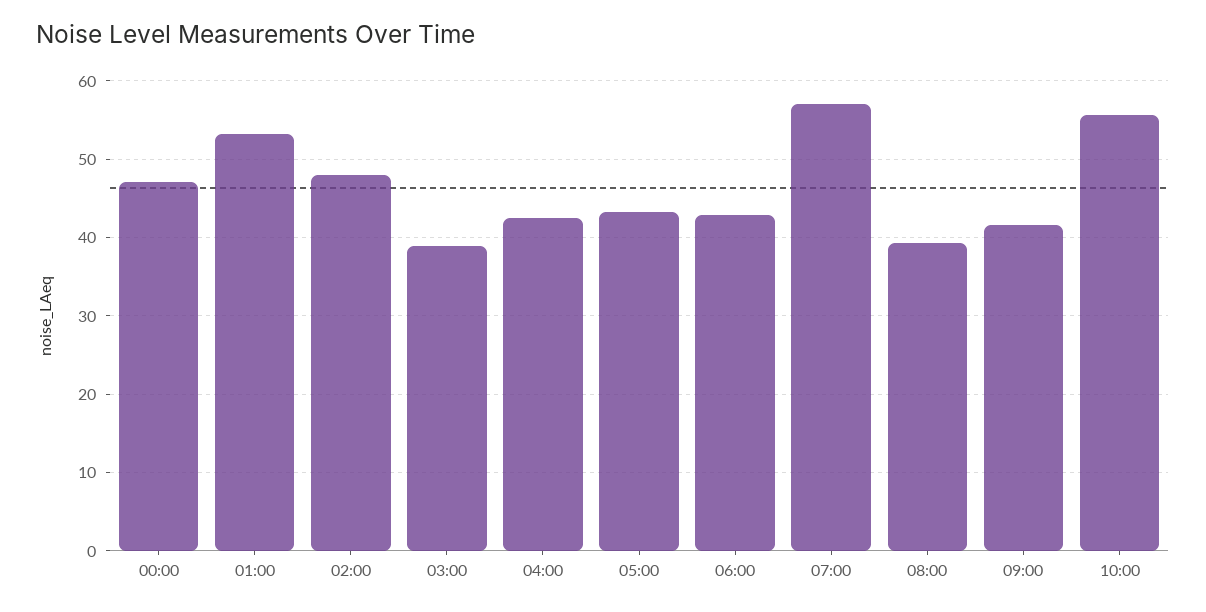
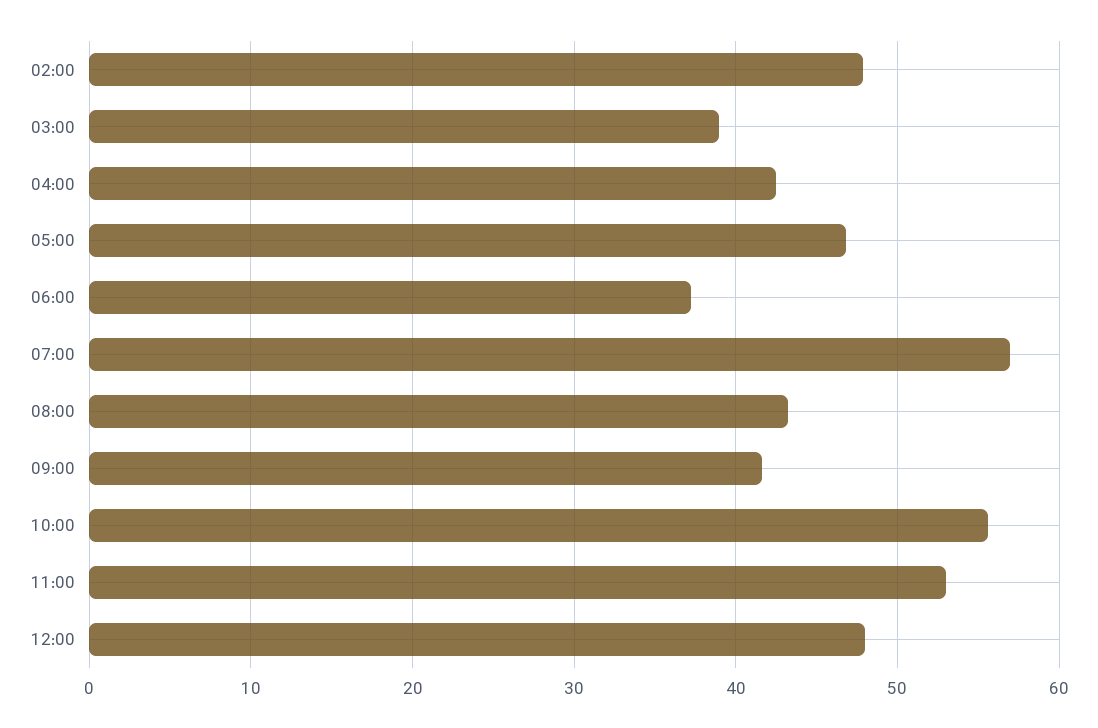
00:00: 47 -> none
01:00: 53 -> none
05:00: 43 -> 47
06:00: 43 -> 37
08:00: 39 -> 43
11:00: none -> 53
12:00: none -> 48

